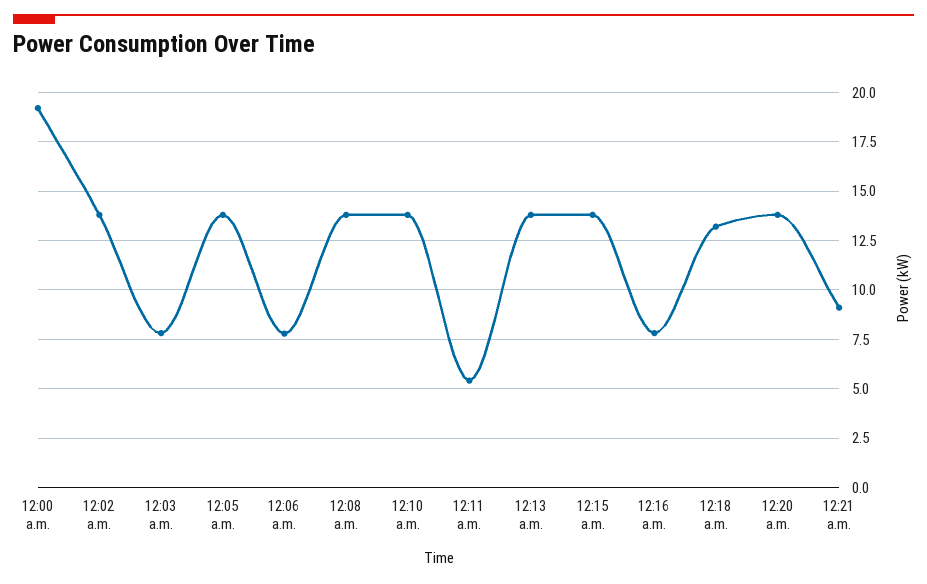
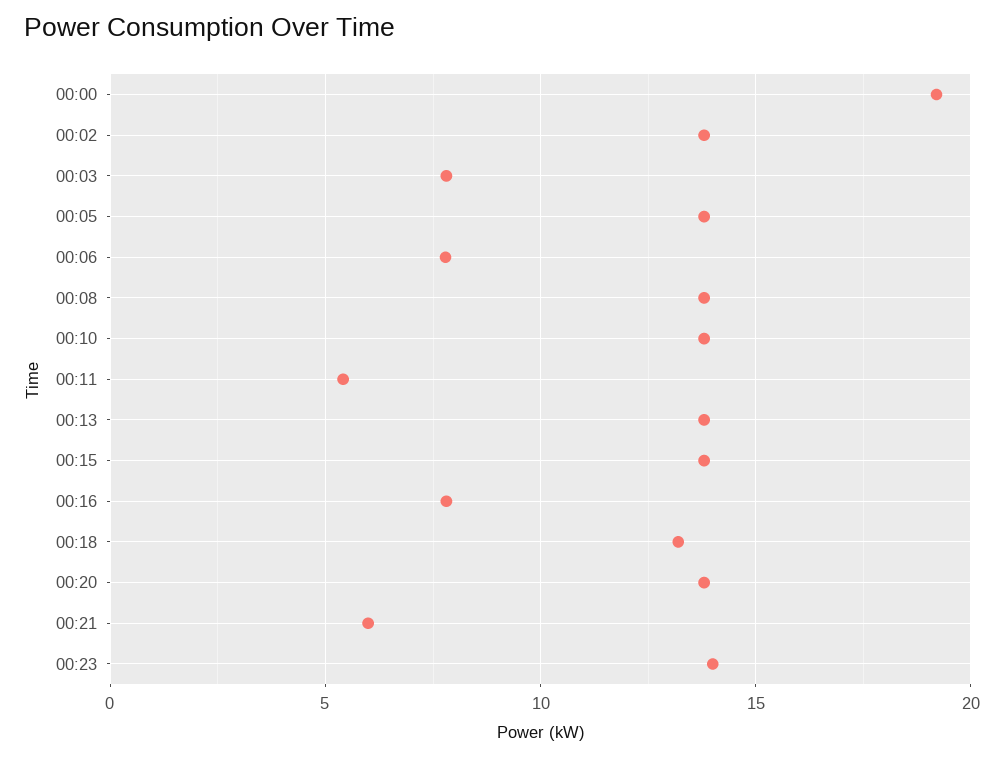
12:21 a.m.: 9 -> 6
00:23: none -> 14

